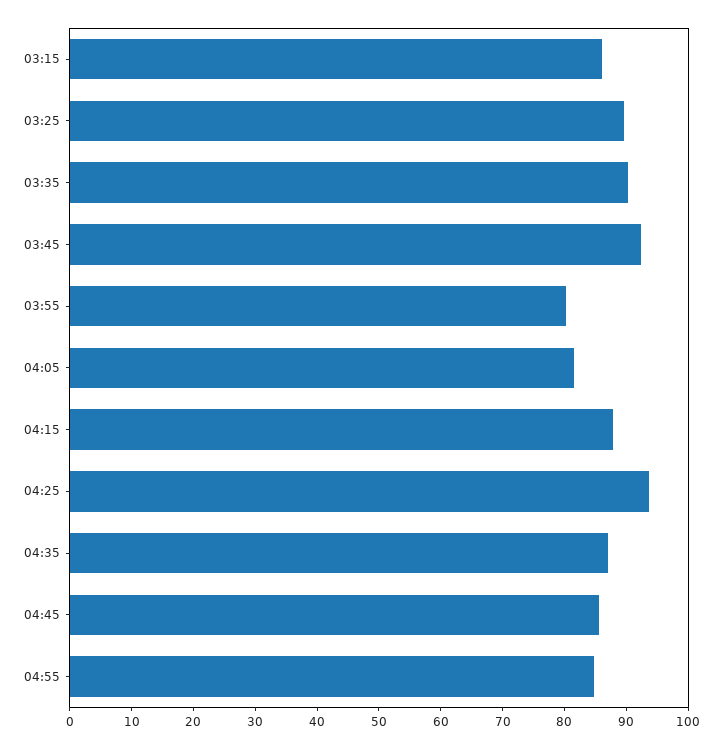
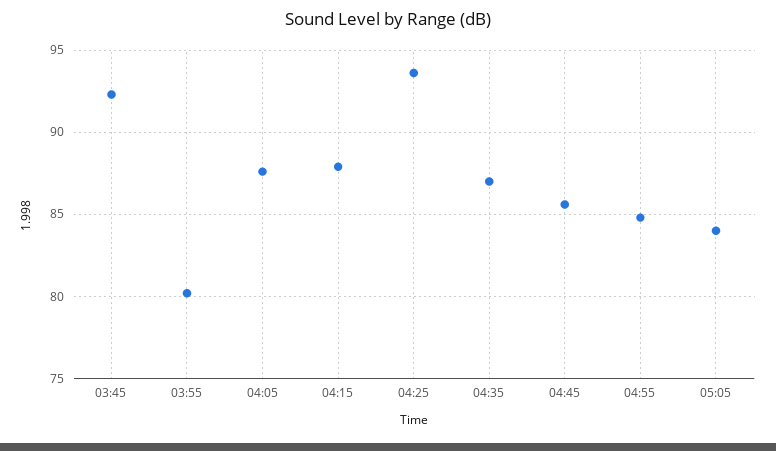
03:15: 86 -> none
03:25: 90 -> none
03:35: 90 -> none
04:05: 82 -> 87.5
05:05: none -> 84

